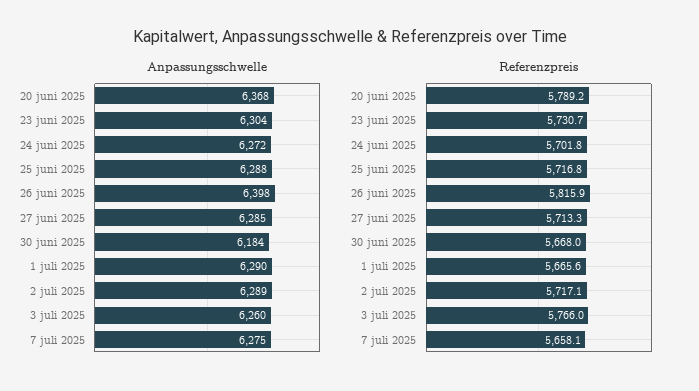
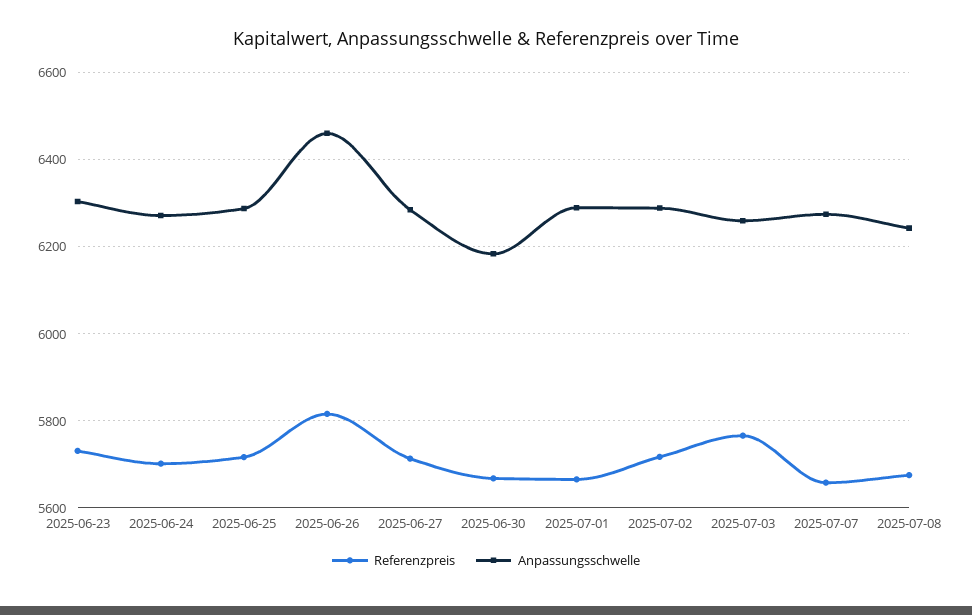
Anpassungsschwelle, 20 juni 2025: 6368 -> none
Anpassungsschwelle, 26 juni 2025: 6398 -> 6460
Referenzpreis, 20 juni 2025: 5789.2 -> none
Referenzpreis, 2025-07-08: none -> 5680
Anpassungsschwelle, 2025-07-08: none -> 6240

